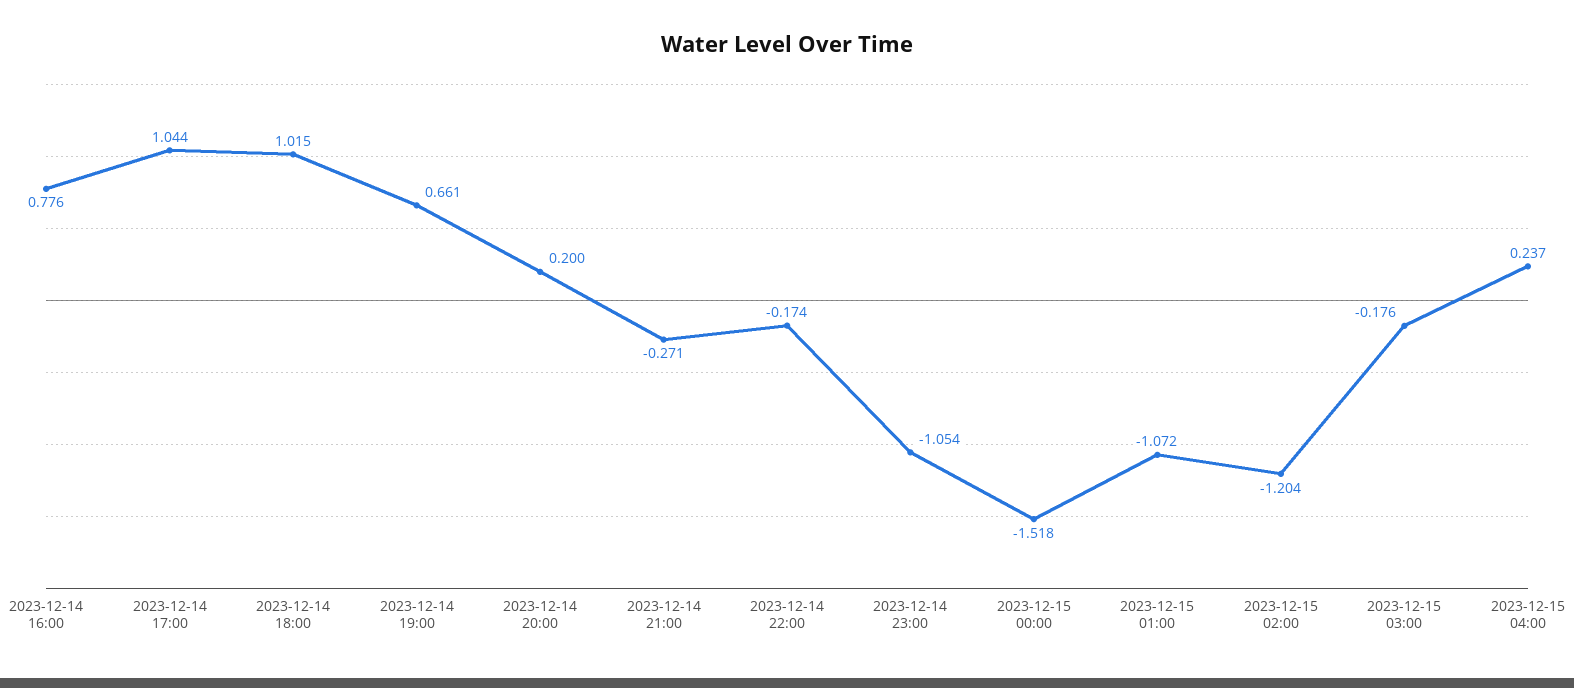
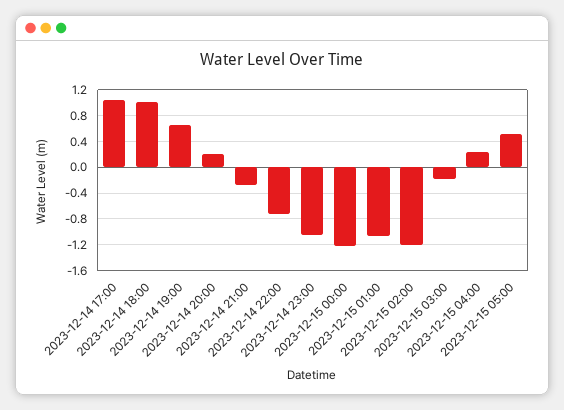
2023-12-14 16:00: 0.776 -> none
2023-12-14 22:00: -0.174 -> -0.7
2023-12-15 00:00: -1.518 -> -1.2
2023-12-15 05:00: none -> 0.5

